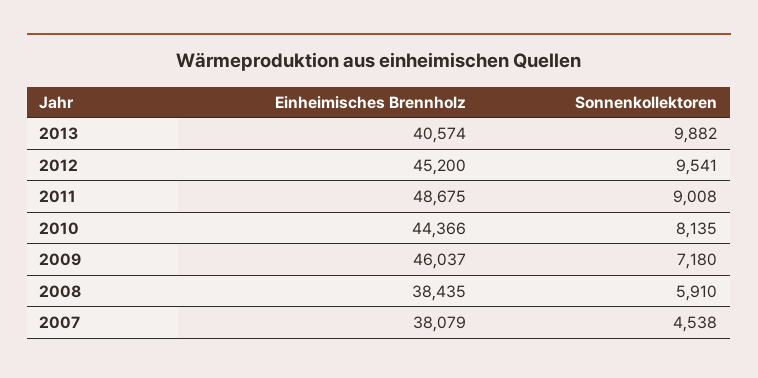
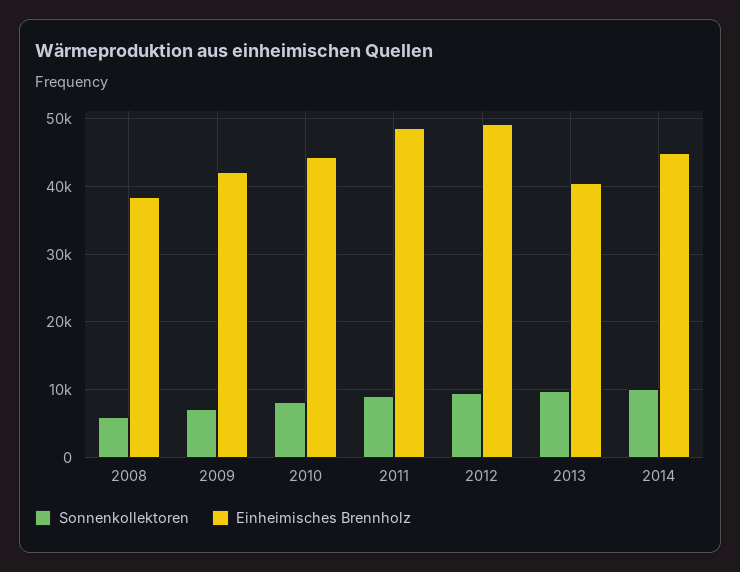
Einheimisches Brennholz, 2012: 45200 -> 49000
Einheimisches Brennholz, 2009: 46037 -> 42000
Einheimisches Brennholz, 2007: 38079 -> none
Sonnenkollektoren, 2007: 4538 -> none
Sonnenkollektoren, 2014: none -> 10000
Einheimisches Brennholz, 2014: none -> 45000

